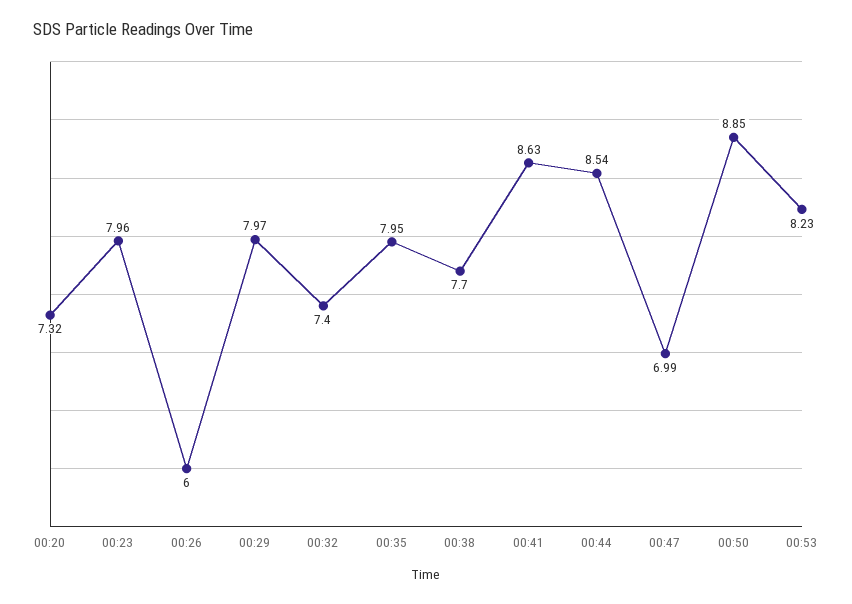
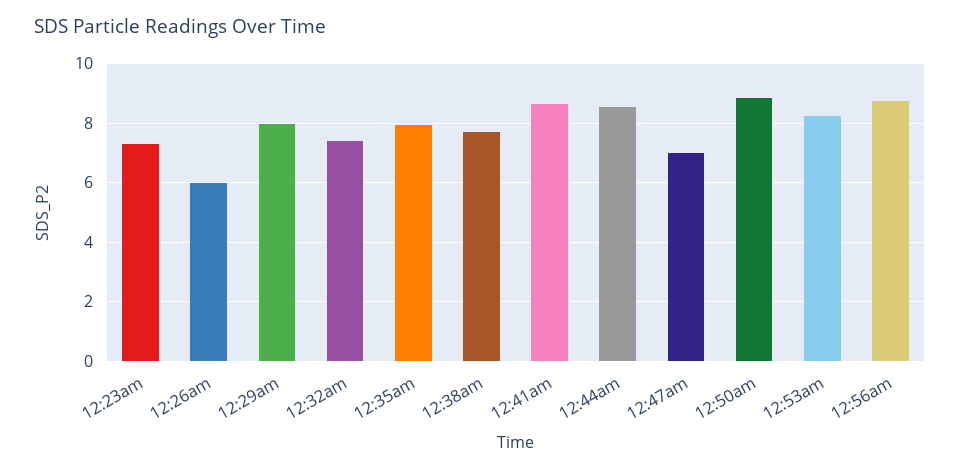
00:20: 7.32 -> none
00:23: 7.96 -> 7.25
12:56am: none -> 8.75

